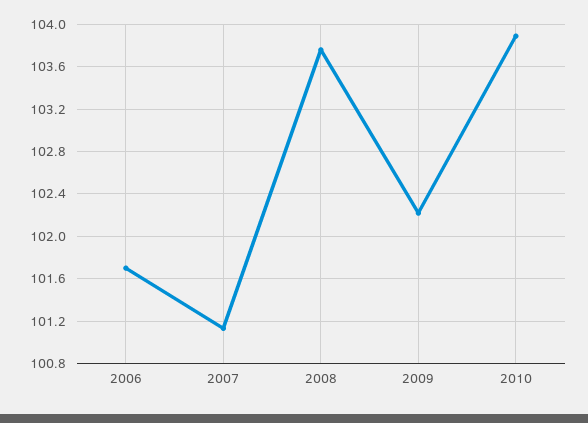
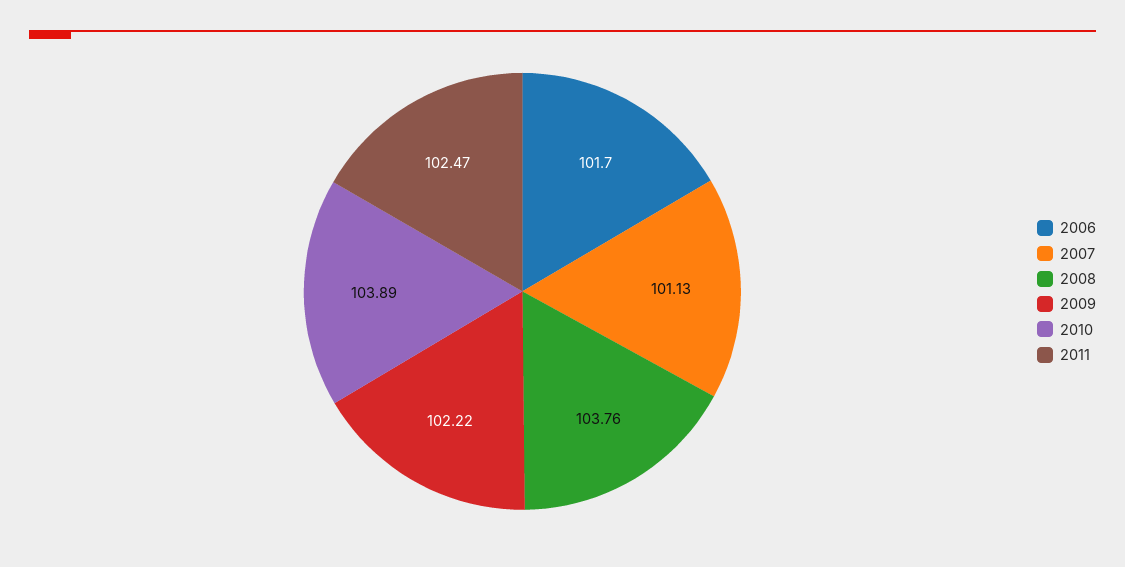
2011: none -> 102.47

